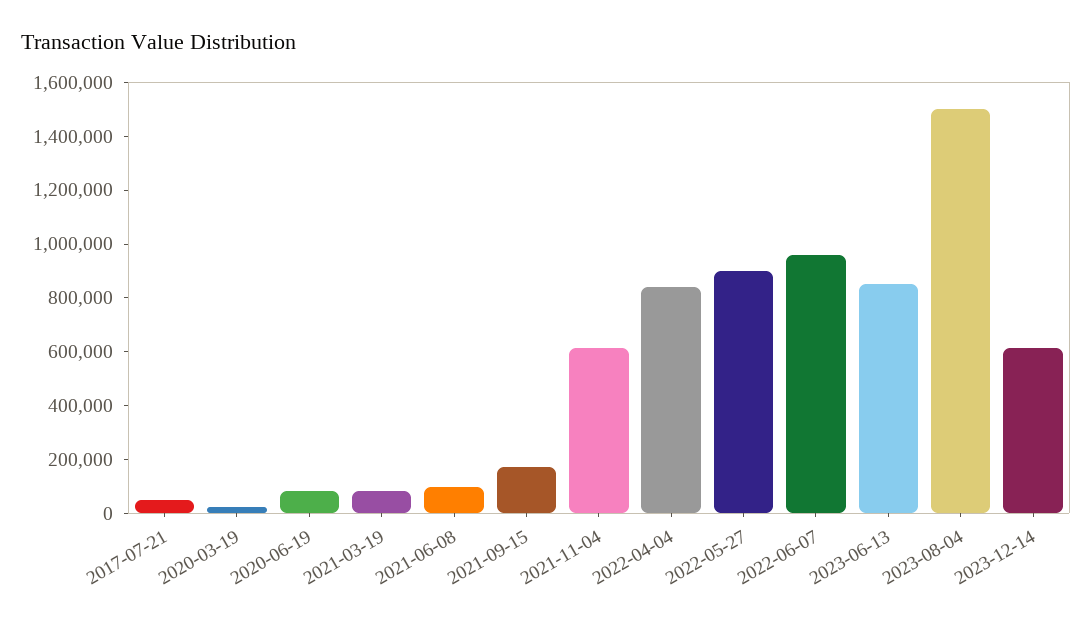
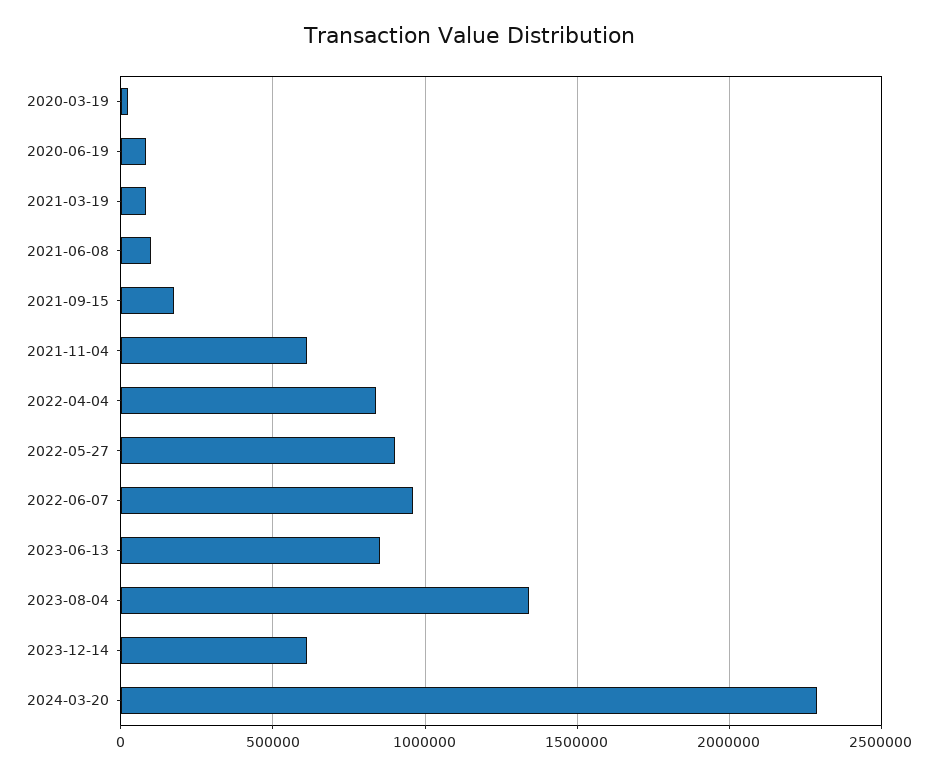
2017-07-21: 50000 -> none
2023-08-04: 1500000 -> 1350000
2024-03-20: none -> 2300000

